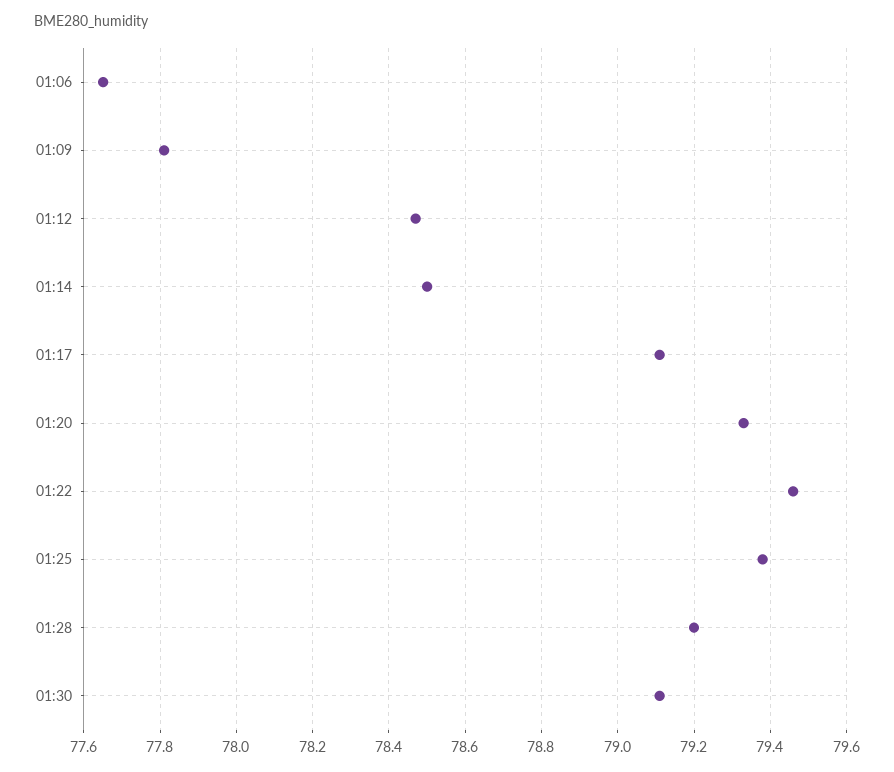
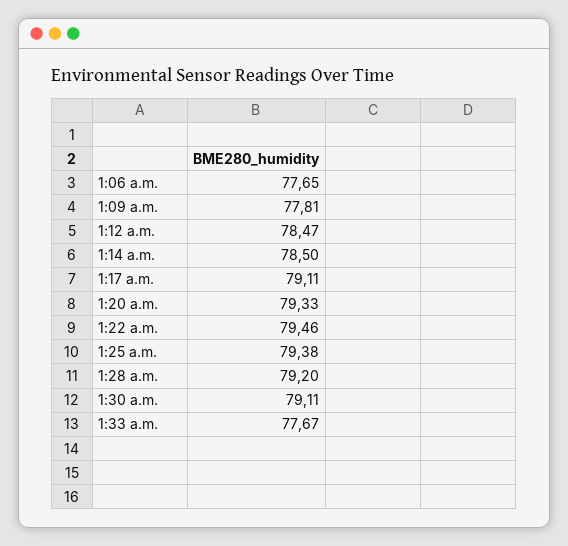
1:33 a.m.: none -> 77.67

